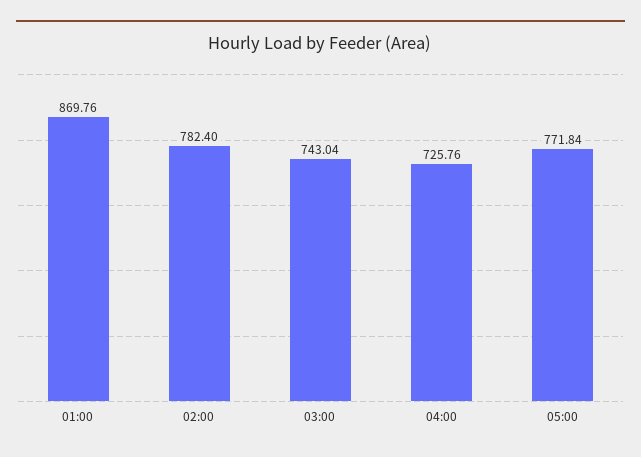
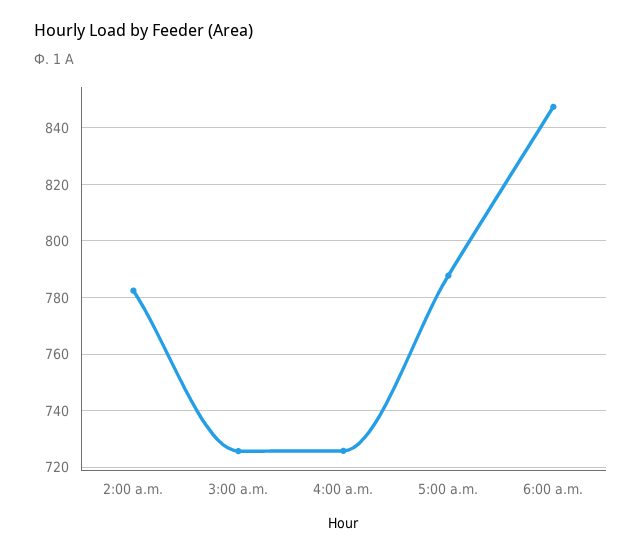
01:00: 869.76 -> none
03:00: 743.04 -> 725
05:00: 771.84 -> 787.5
6:00 a.m.: none -> 847.5

